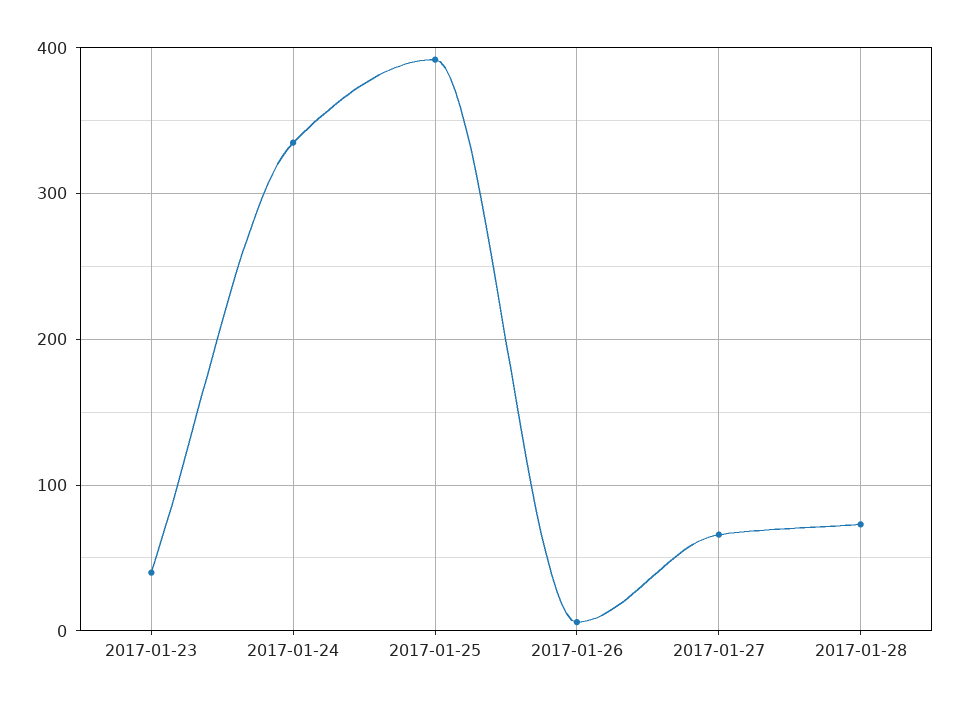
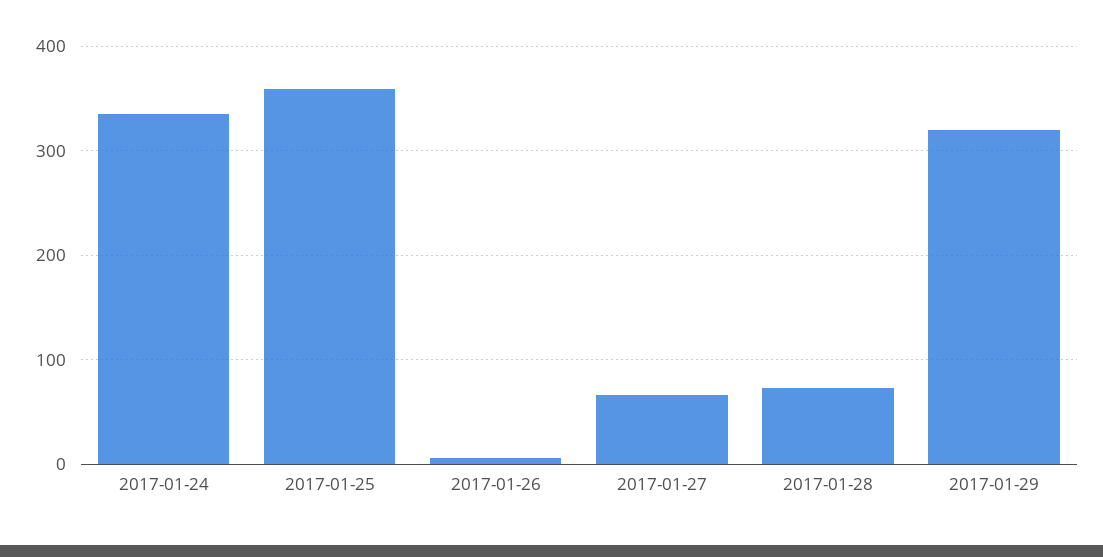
2017-01-23: 40 -> none
2017-01-25: 390 -> 360
2017-01-29: none -> 320

